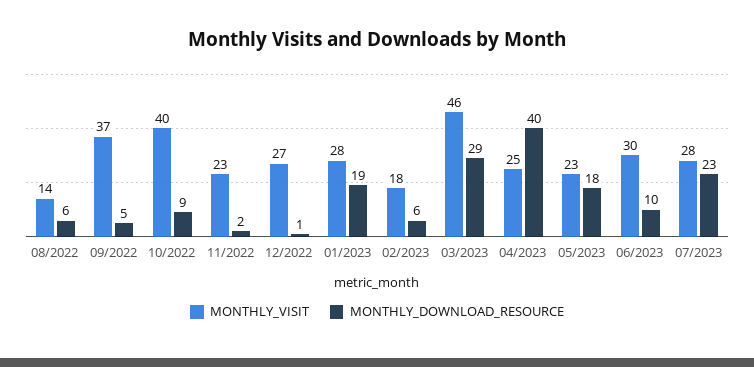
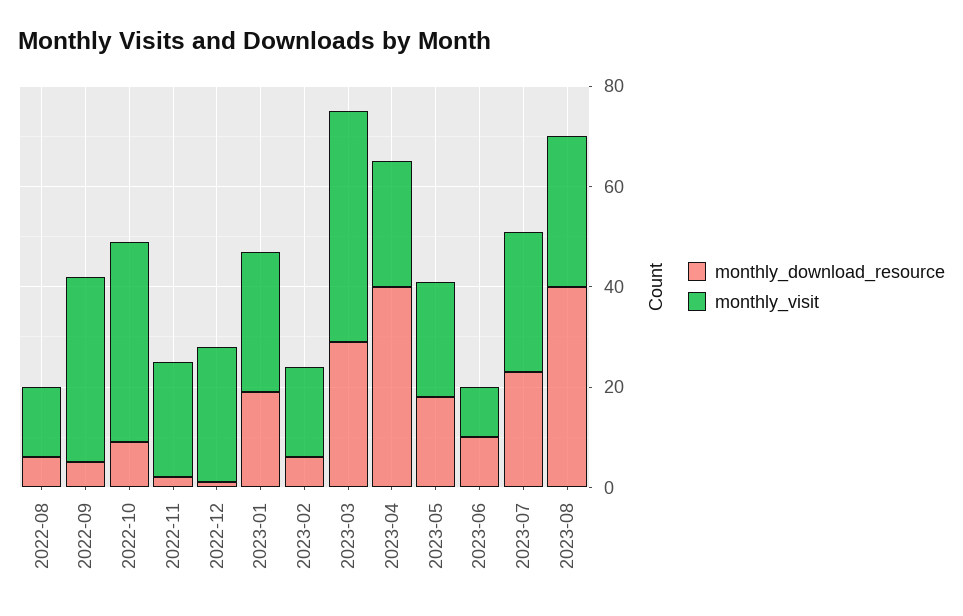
MONTHLY_VISIT, 06/2023: 30 -> 10
MONTHLY_DOWNLOAD_RESOURCE, 2023-08: none -> 40
MONTHLY_VISIT, 2023-08: none -> 30

